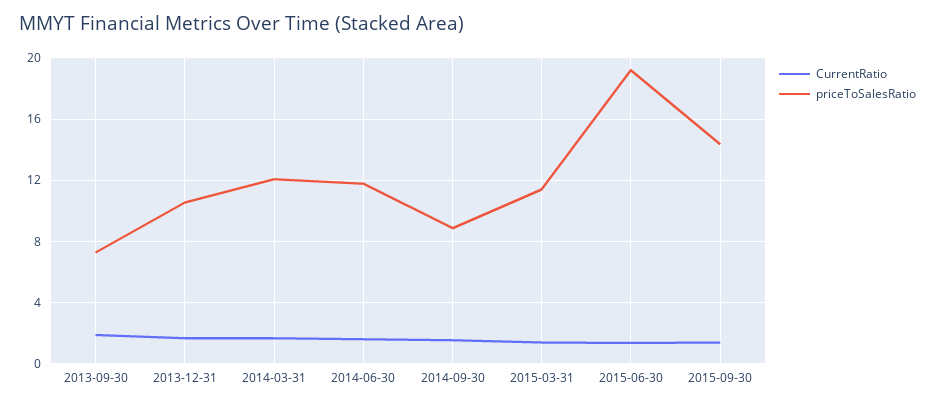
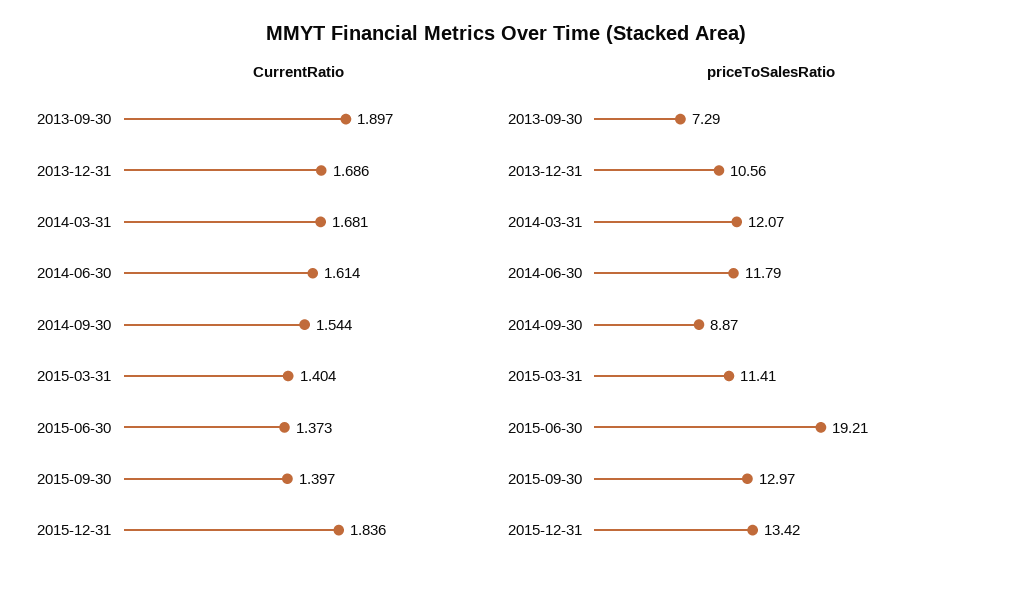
priceToSalesRatio, 2015-09-30: 14.5 -> 12.97
CurrentRatio, 2015-12-31: none -> 1.836
priceToSalesRatio, 2015-12-31: none -> 13.42

